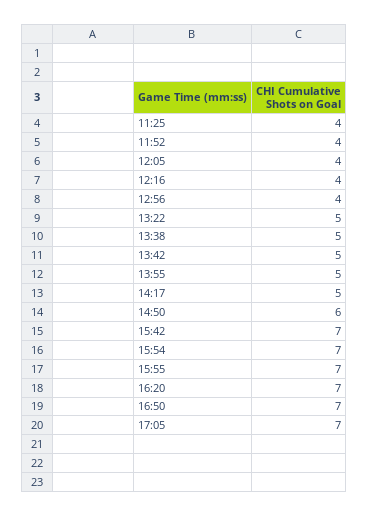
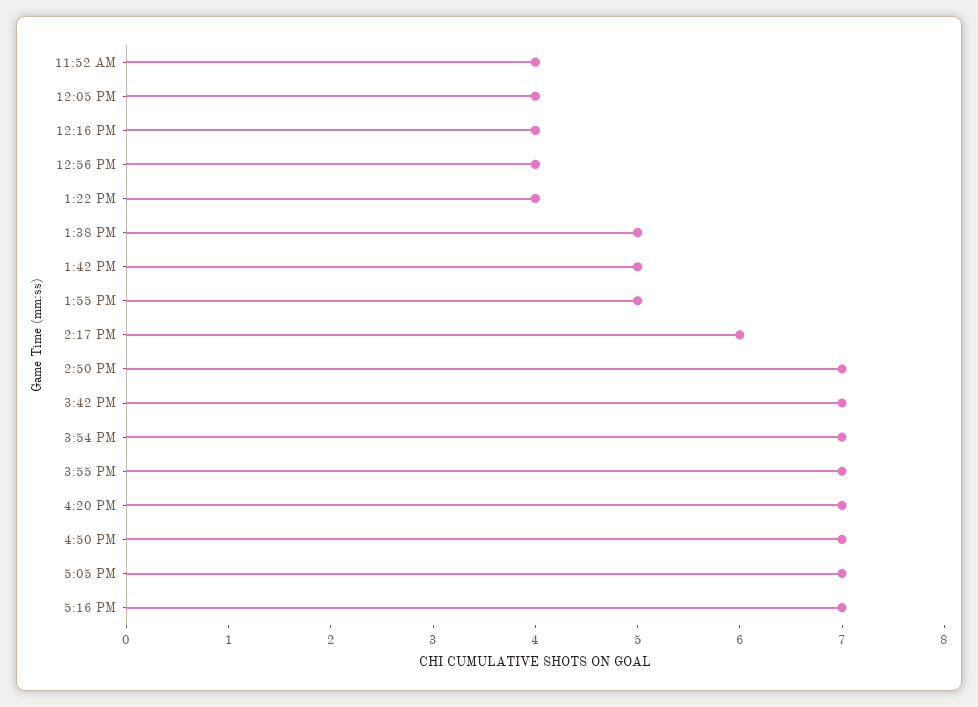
11:25: 4 -> none
13:22: 5 -> 4
14:17: 5 -> 6
14:50: 6 -> 7
5:16 PM: none -> 7

